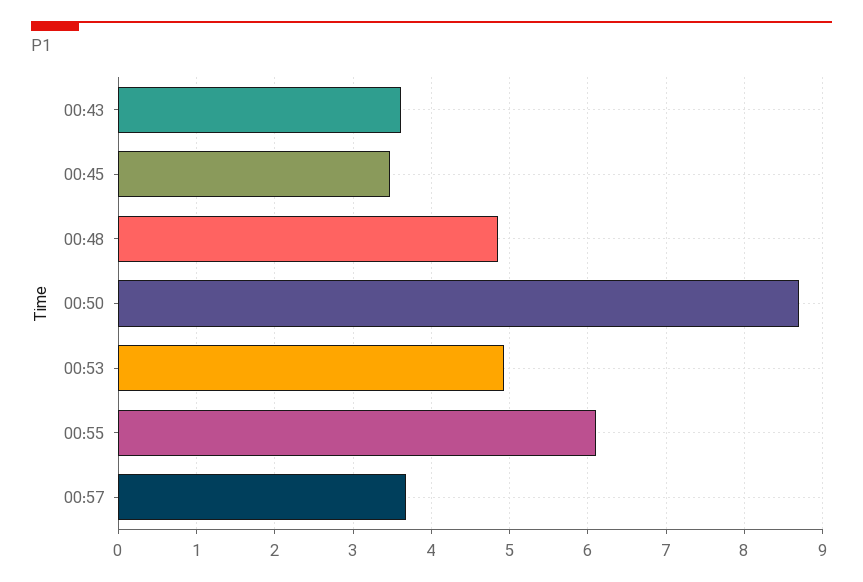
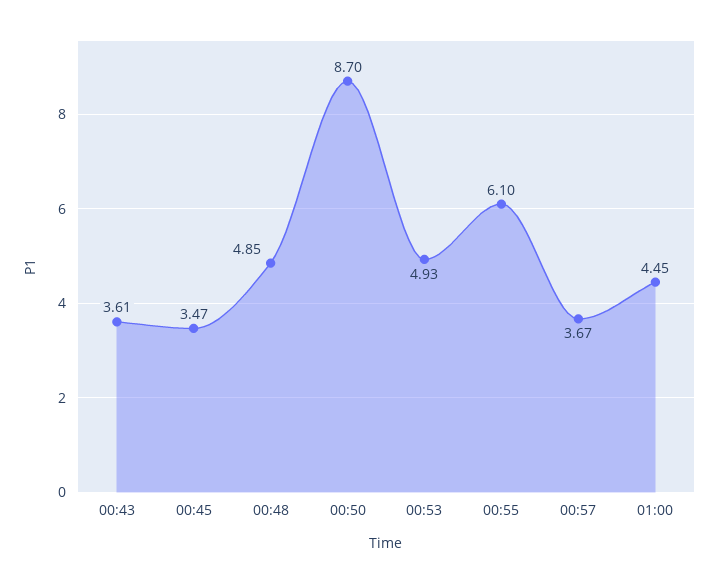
01:00: none -> 4.45

